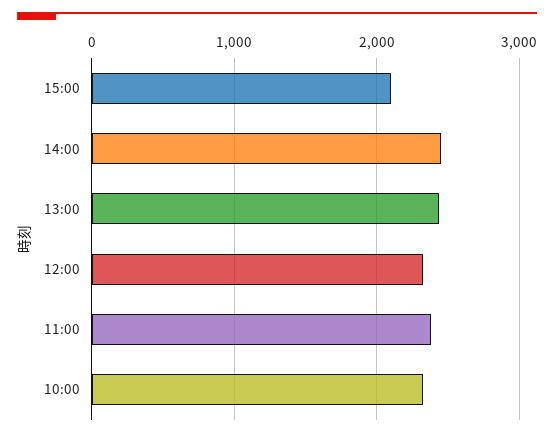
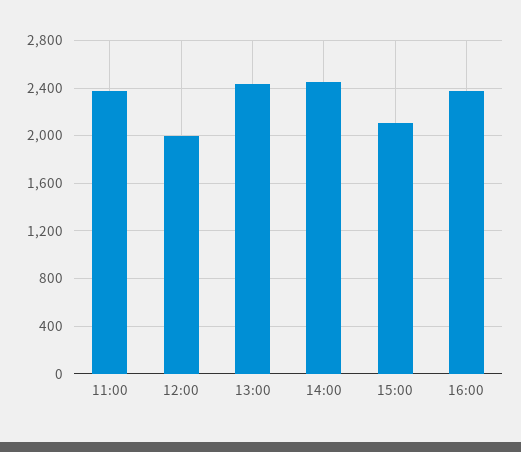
12:00: 2300 -> 2000
10:00: 2300 -> none
16:00: none -> 2400

